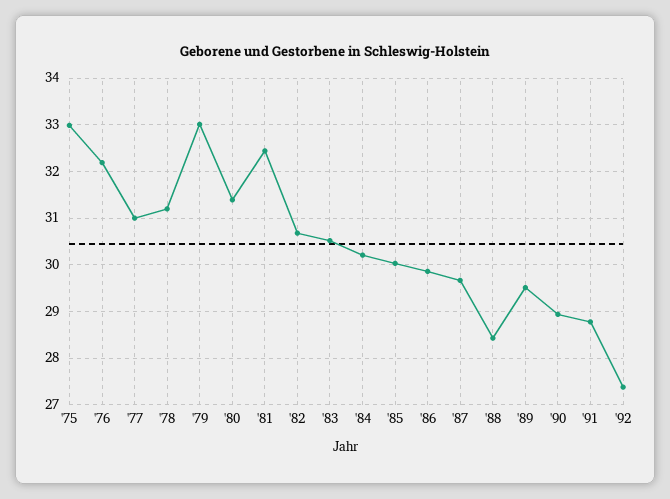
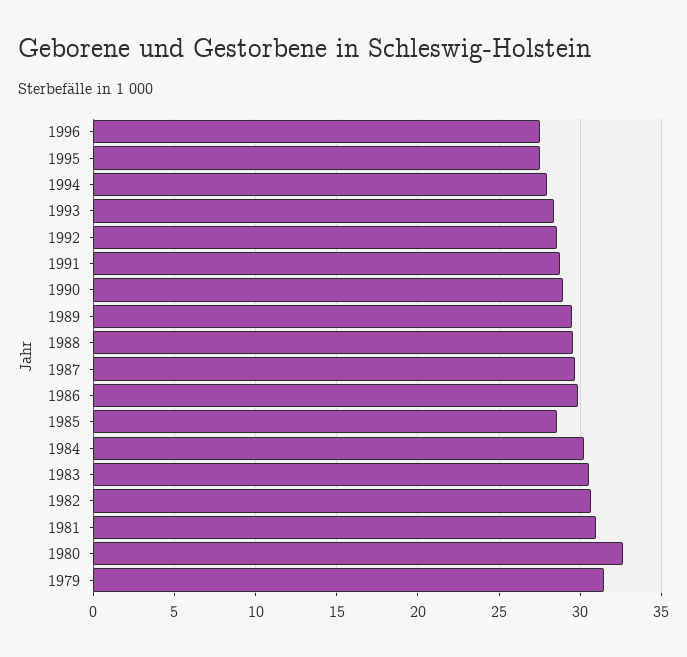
'75: 33 -> none
'76: 32.2 -> none
'77: 31 -> none
'78: 31.2 -> none
'79: 33 -> 31.5
'80: 31.4 -> 32.5
'81: 32.4 -> 31
'85: 30 -> 28.5
'88: 28.4 -> 29.5
'92: 27.4 -> 28.5
1996: none -> 27.5
1995: none -> 27.5
1994: none -> 28
1993: none -> 28.5

